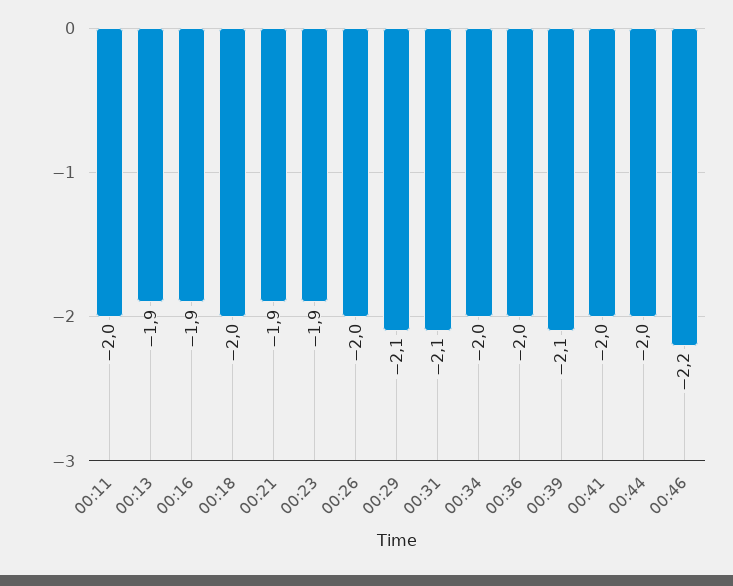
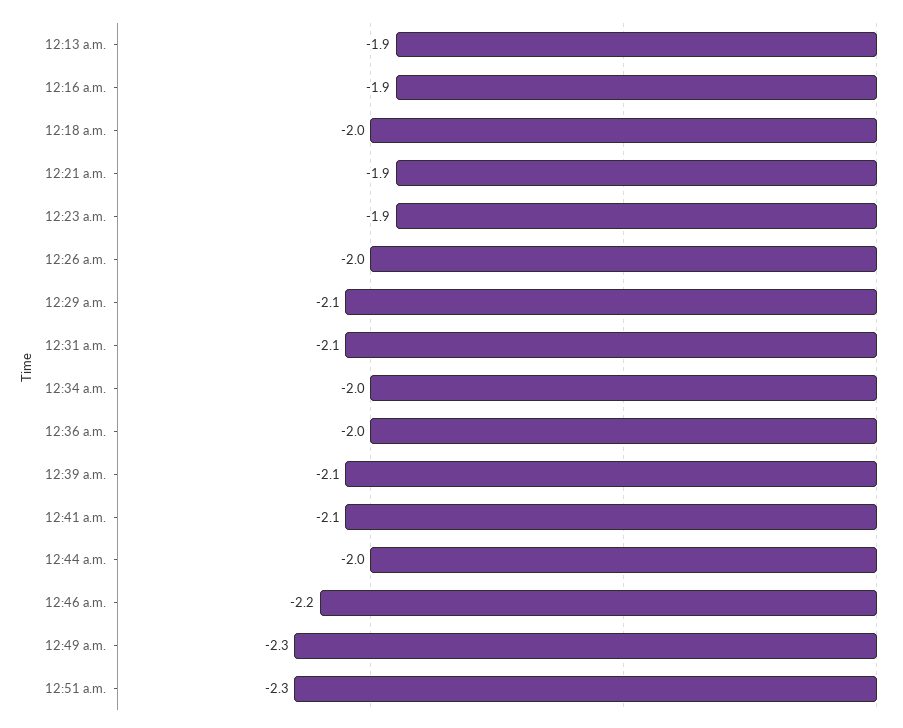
00:11: -2 -> none
00:41: -2 -> -2.1
12:49 a.m.: none -> -2.3
12:51 a.m.: none -> -2.3

